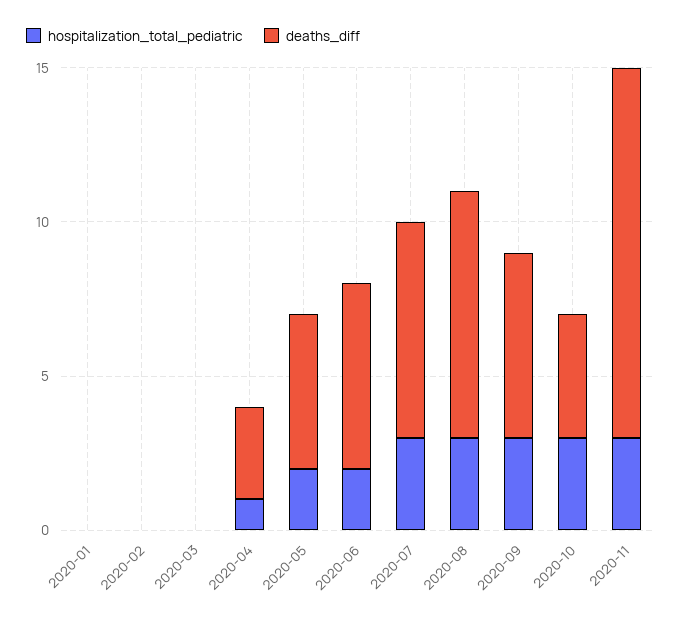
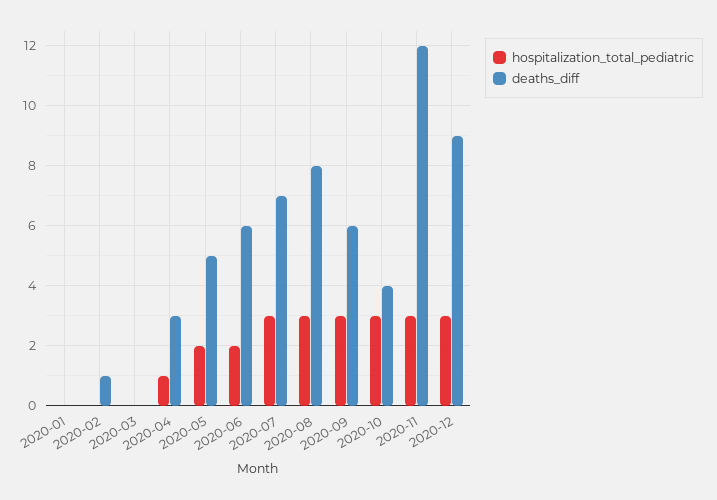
deaths_diff, 2020-02: 0 -> 1
hospitalization_total_pediatric, 2020-12: none -> 3
deaths_diff, 2020-12: none -> 9

